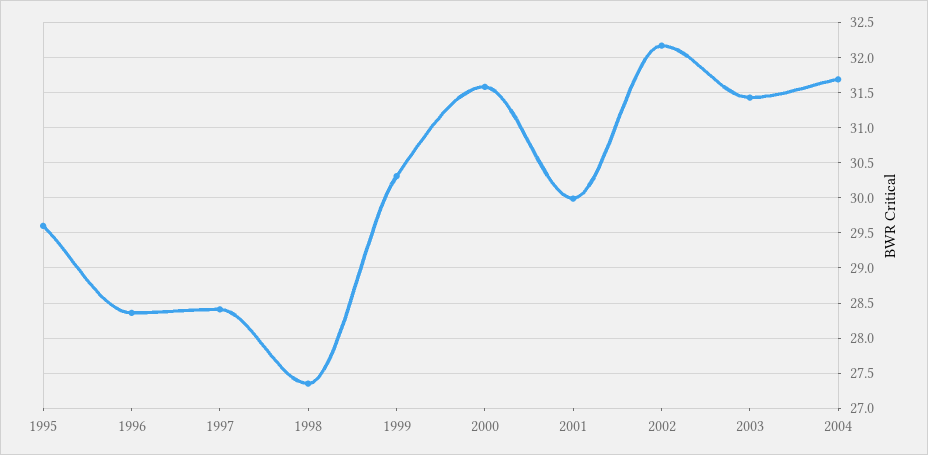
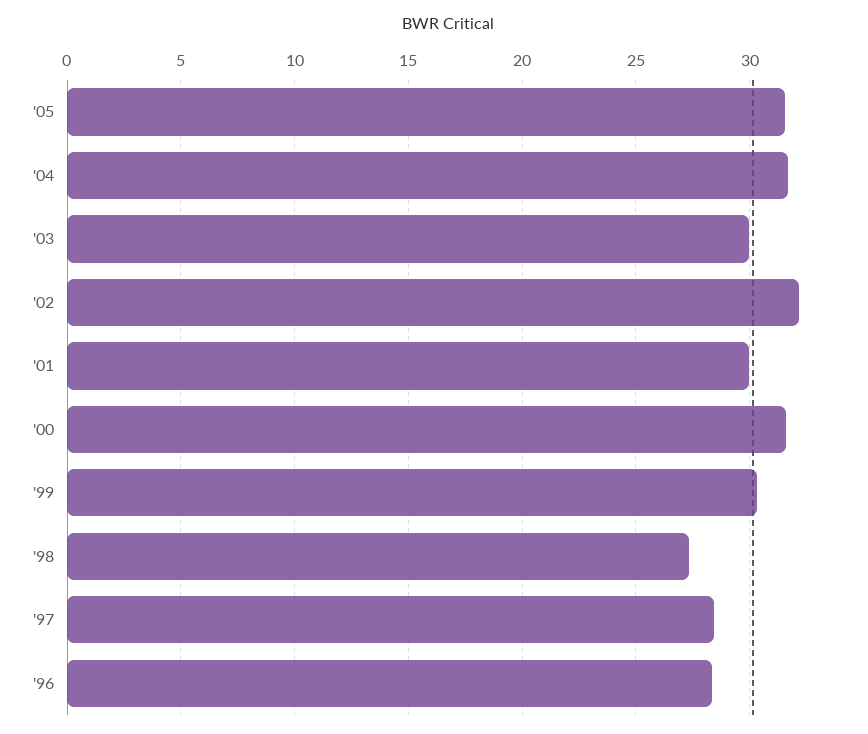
1995: 29.6 -> none
2003: 31.4 -> 30
'05: none -> 31.5

